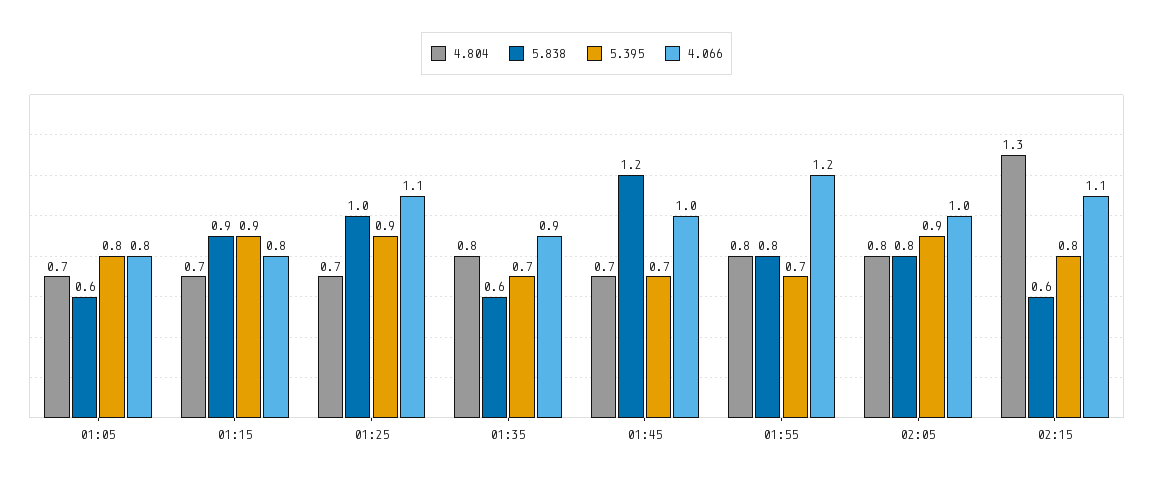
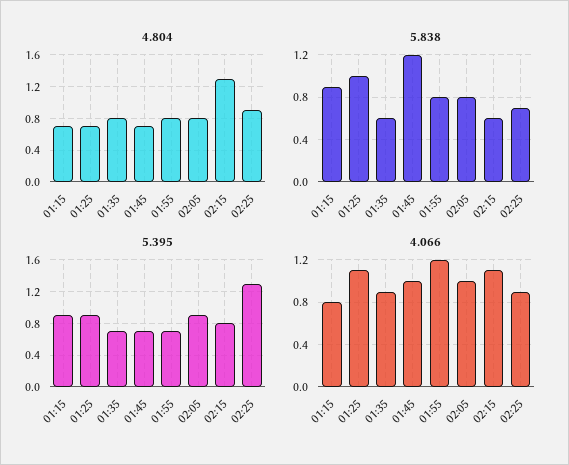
4.804, 01:05: 0.7 -> none
5.838, 01:05: 0.6 -> none
5.395, 01:05: 0.8 -> none
4.066, 01:05: 0.8 -> none
4.804, 02:25: none -> 0.9
5.838, 02:25: none -> 0.7
5.395, 02:25: none -> 1.3
4.066, 02:25: none -> 0.9

